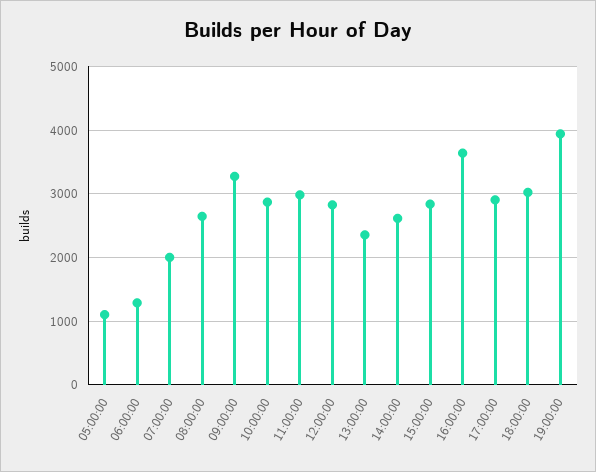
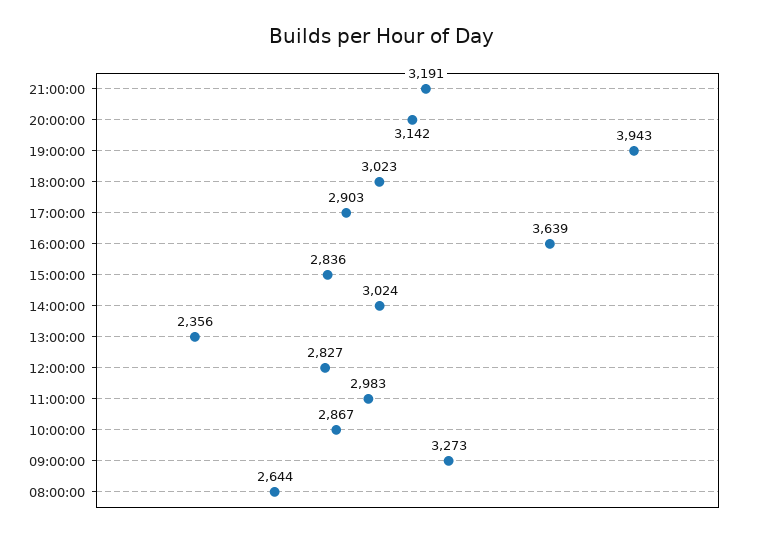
05:00:00: 1100 -> none
06:00:00: 1300 -> none
07:00:00: 2000 -> none
14:00:00: 2600 -> 3024
21:00:00: none -> 3191
20:00:00: none -> 3142

